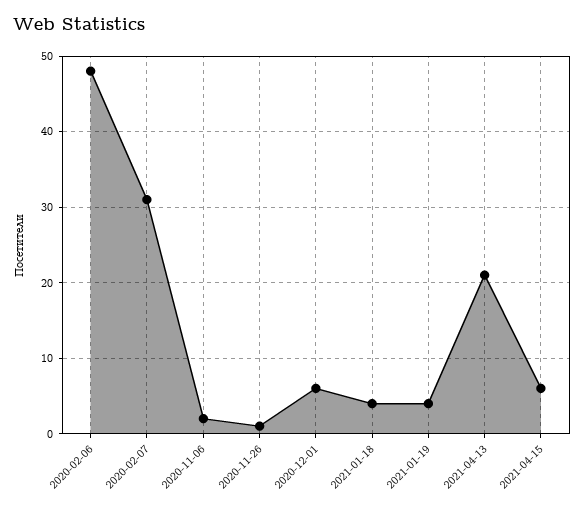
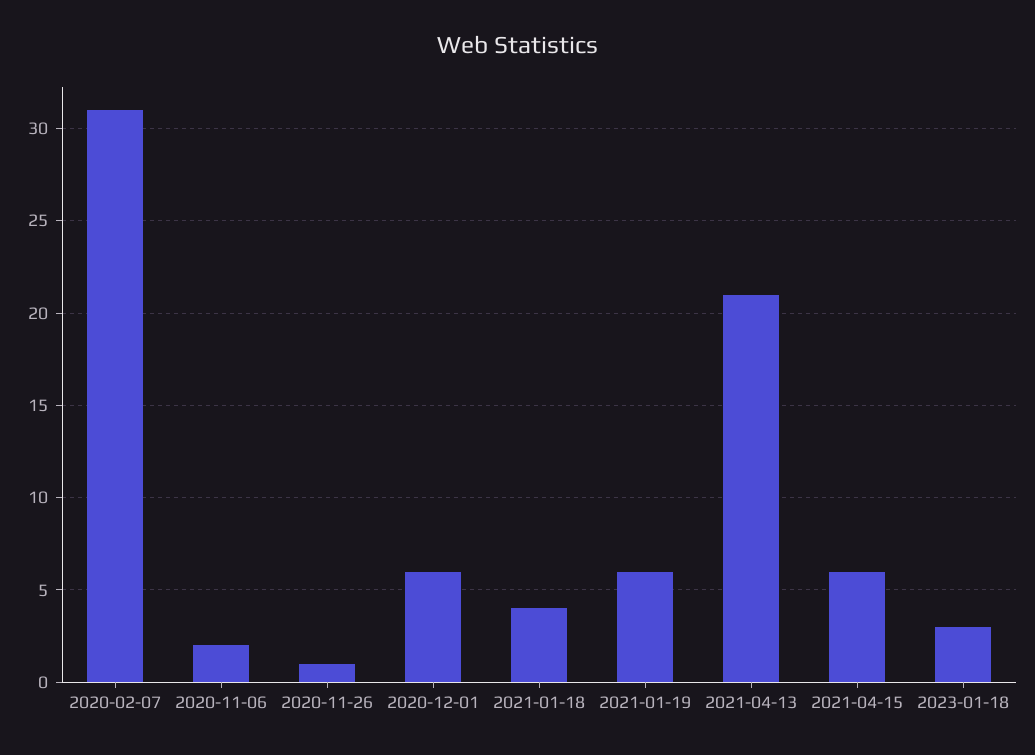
2020-02-06: 48 -> none
2021-01-19: 4 -> 6
2023-01-18: none -> 3

